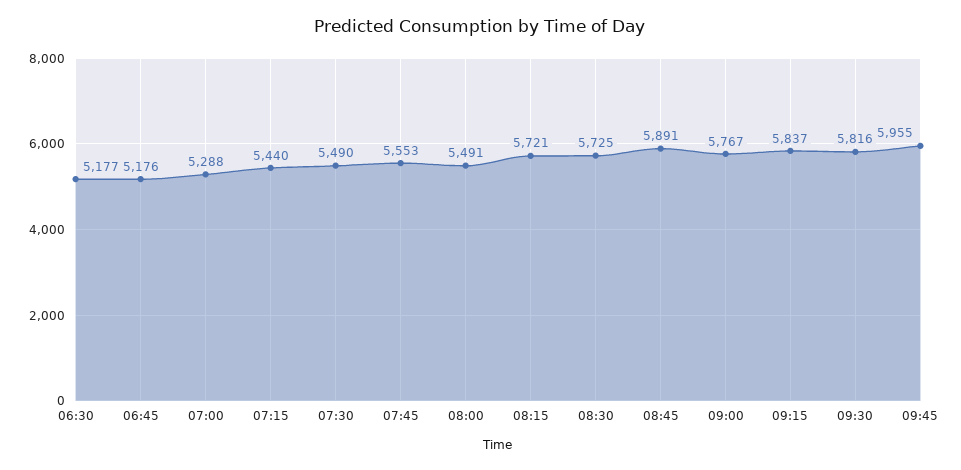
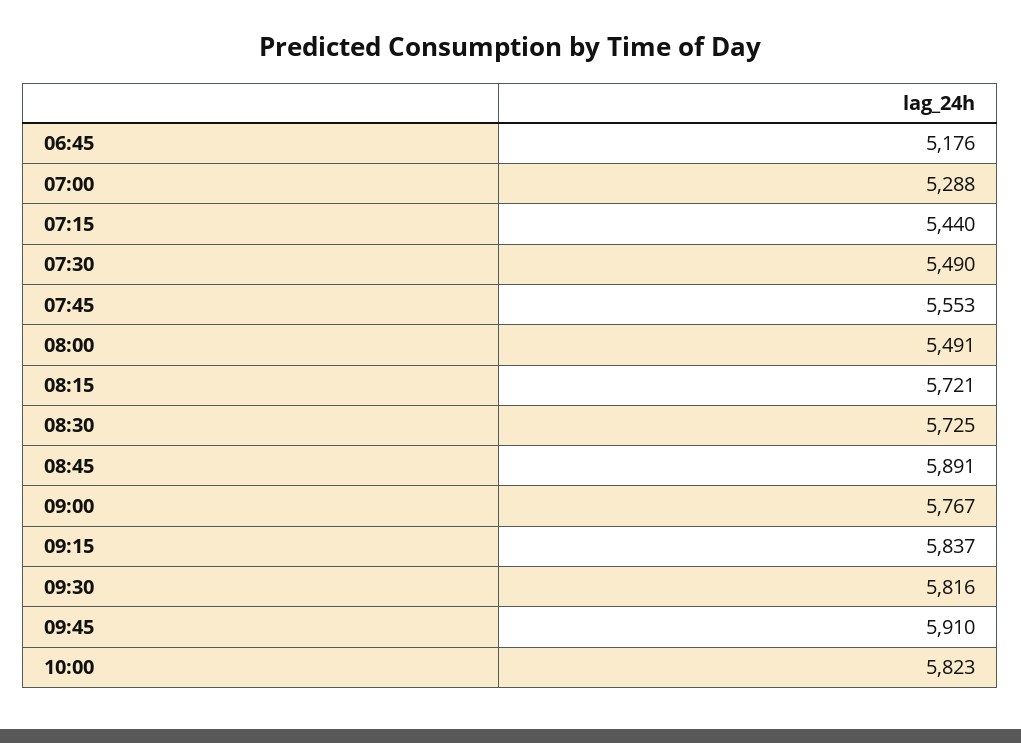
06:30: 5177 -> none
09:45: 5955 -> 5910
10:00: none -> 5823

